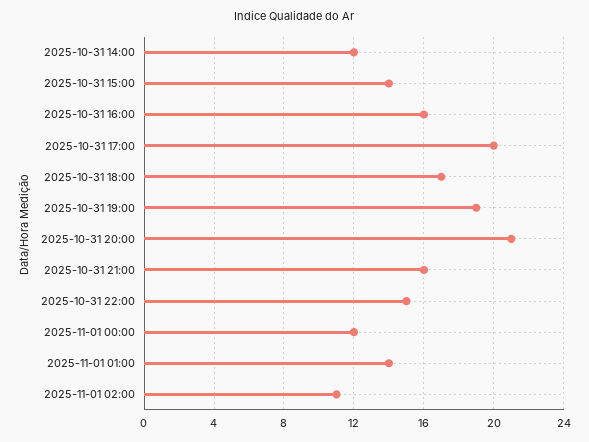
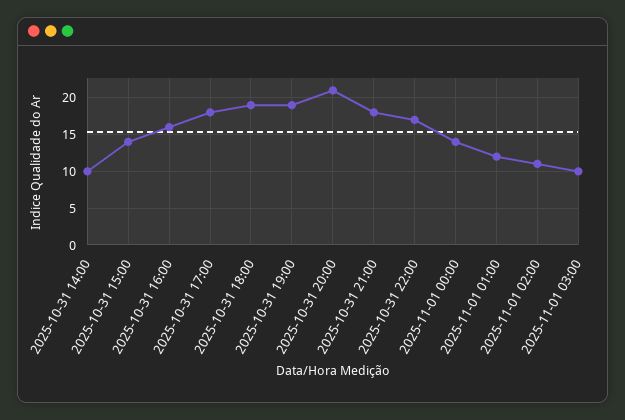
2025-10-31 14:00: 12 -> 10
2025-10-31 17:00: 20 -> 18
2025-10-31 18:00: 17 -> 19
2025-10-31 21:00: 16 -> 18
2025-10-31 22:00: 15 -> 17
2025-11-01 00:00: 12 -> 14
2025-11-01 01:00: 14 -> 12
2025-11-01 03:00: none -> 10

